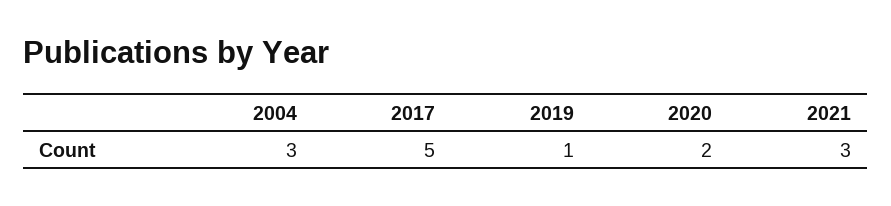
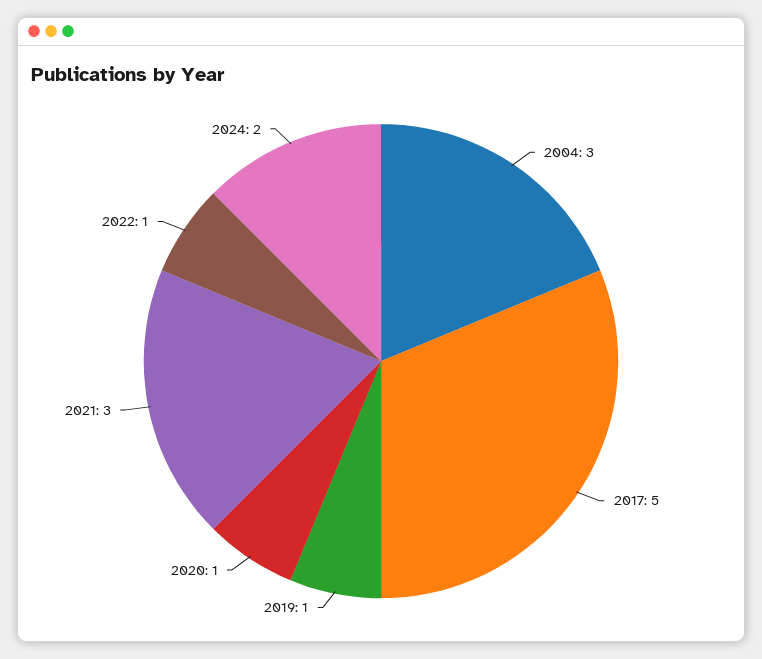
2020: 2 -> 1
2022: none -> 1
2024: none -> 2

